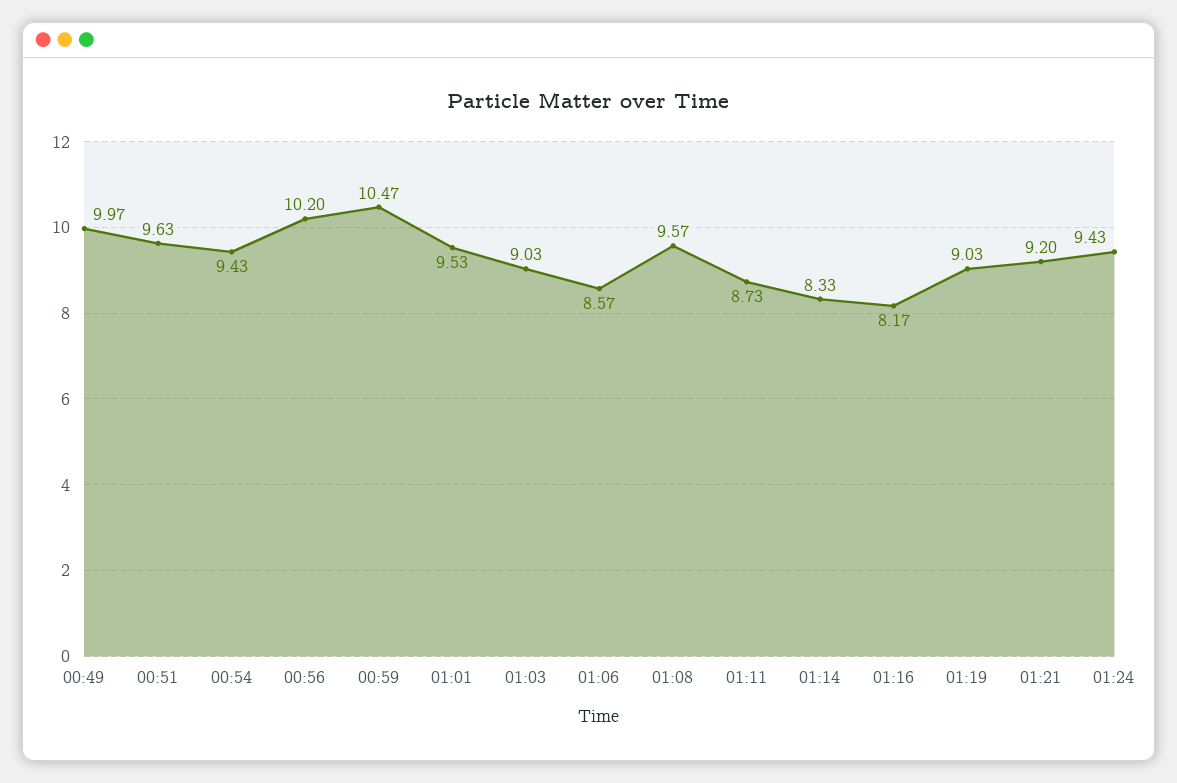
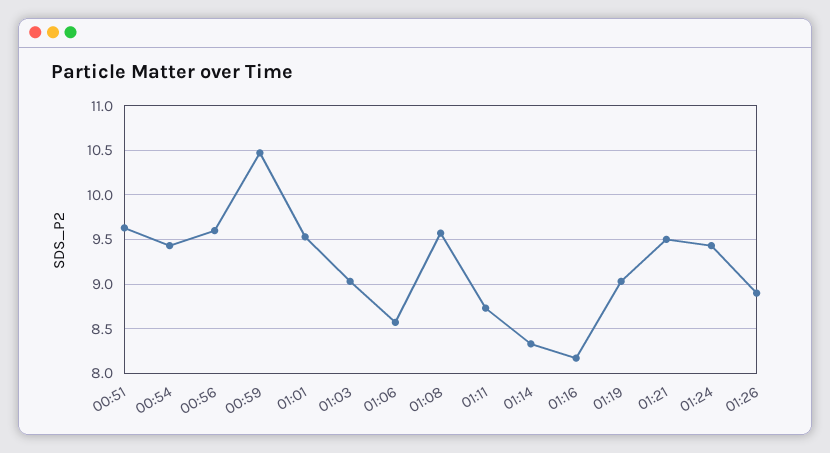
00:49: 9.97 -> none
00:56: 10.2 -> 9.6
01:21: 9.2 -> 9.5
01:26: none -> 8.9

